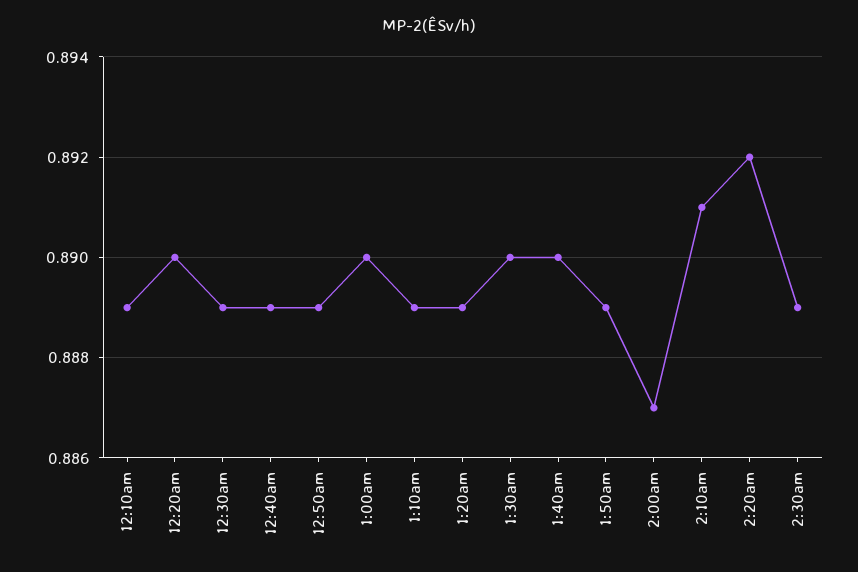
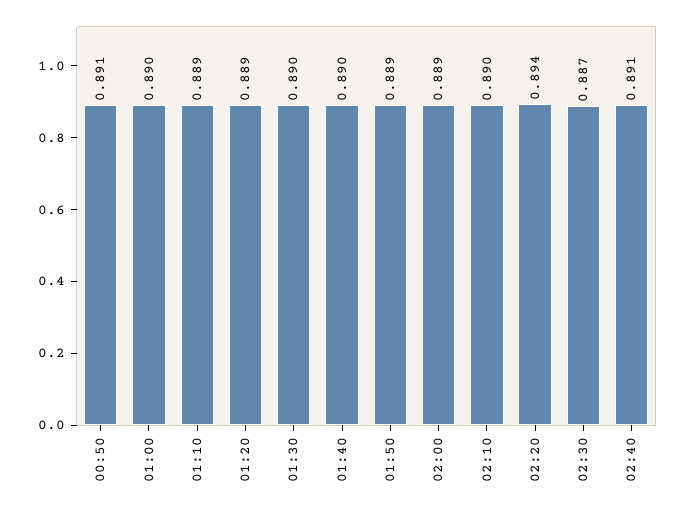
12:10am: 0.889 -> none
12:20am: 0.89 -> none
12:30am: 0.889 -> none
12:40am: 0.889 -> none
12:50am: 0.889 -> 0.891
2:00am: 0.887 -> 0.889
2:10am: 0.891 -> 0.89
2:20am: 0.892 -> 0.894
2:30am: 0.889 -> 0.887
02:40: none -> 0.891

